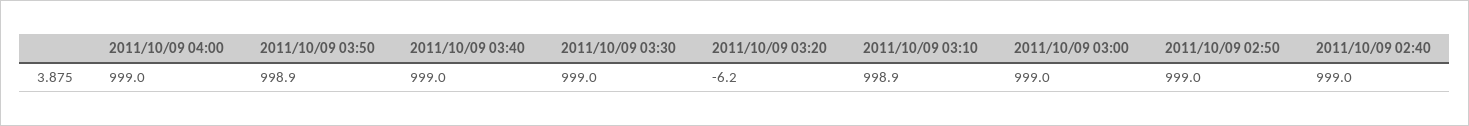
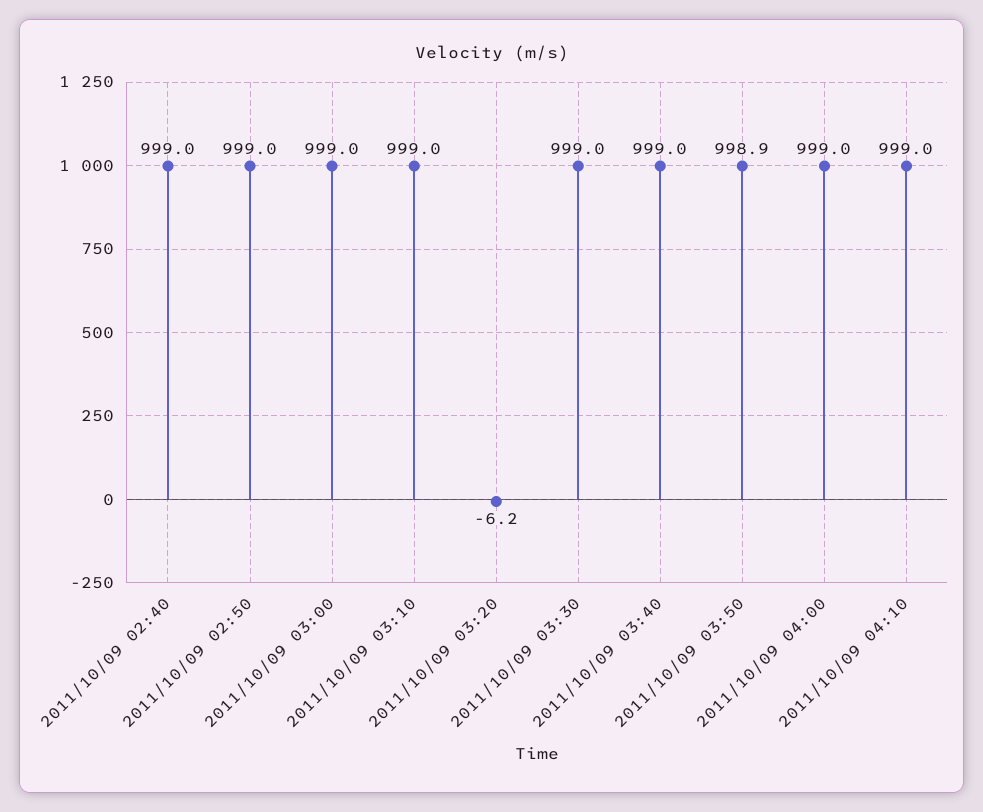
2011/10/09 03:10: 998.9 -> 999
2011/10/09 04:10: none -> 999

